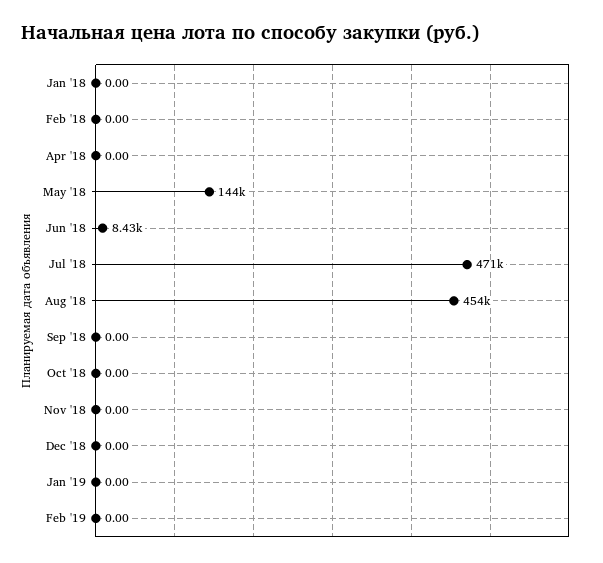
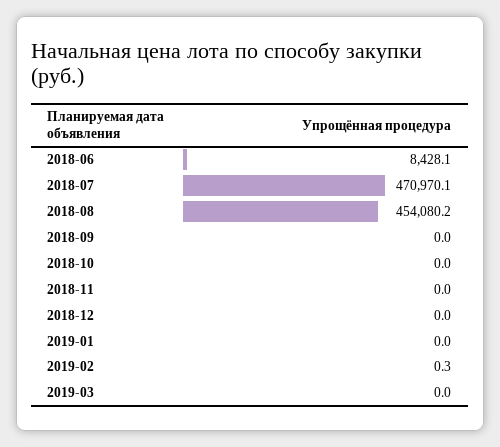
Jan '18: 0 -> none
Feb '18: 0 -> none
Apr '18: 0 -> none
May '18: 144000 -> none
Feb '19: 0 -> 0.3
2019-03: none -> 0

